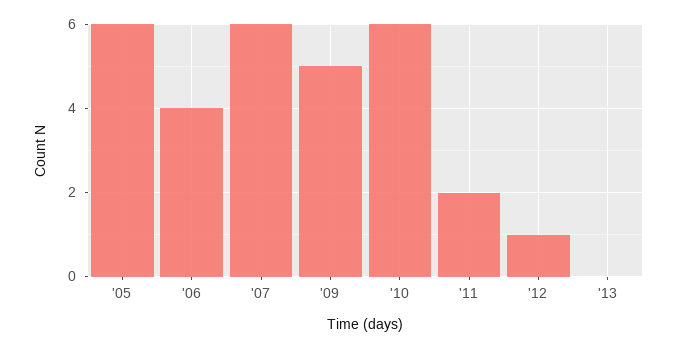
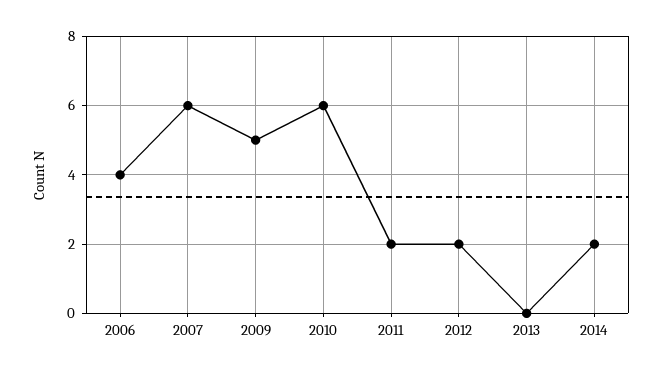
'05: 6 -> none
'12: 1 -> 2
2014: none -> 2

